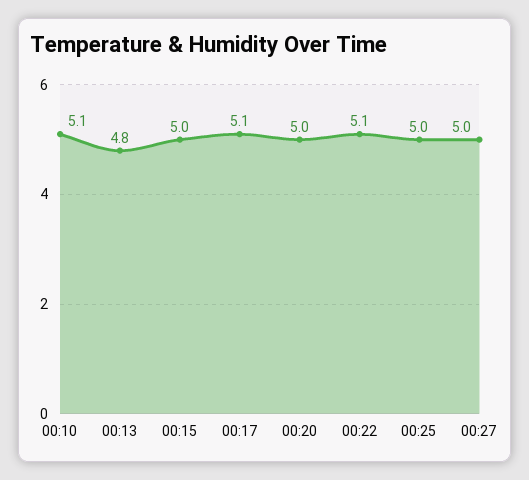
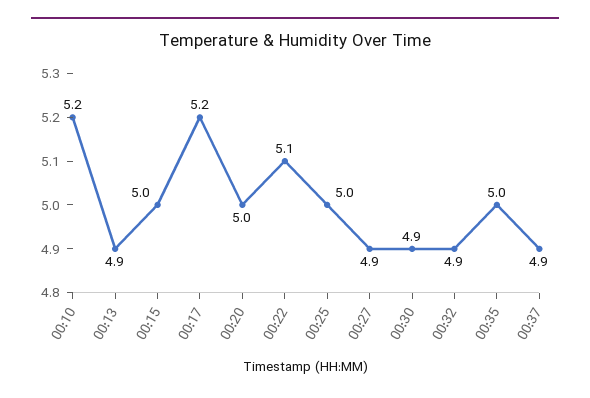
00:10: 5.1 -> 5.2
00:13: 4.8 -> 4.9
00:17: 5.1 -> 5.2
00:27: 5 -> 4.9
00:30: none -> 4.9
00:32: none -> 4.9
00:35: none -> 5
00:37: none -> 4.9

